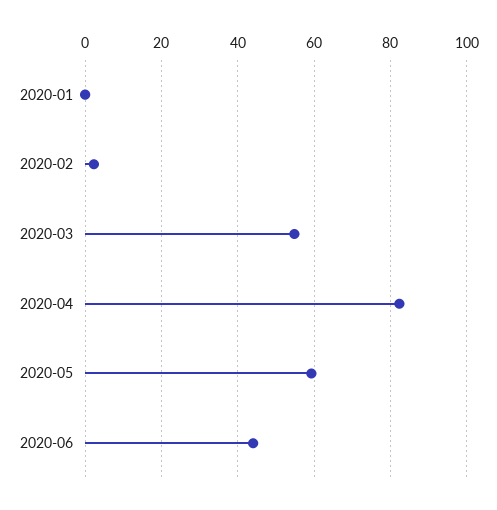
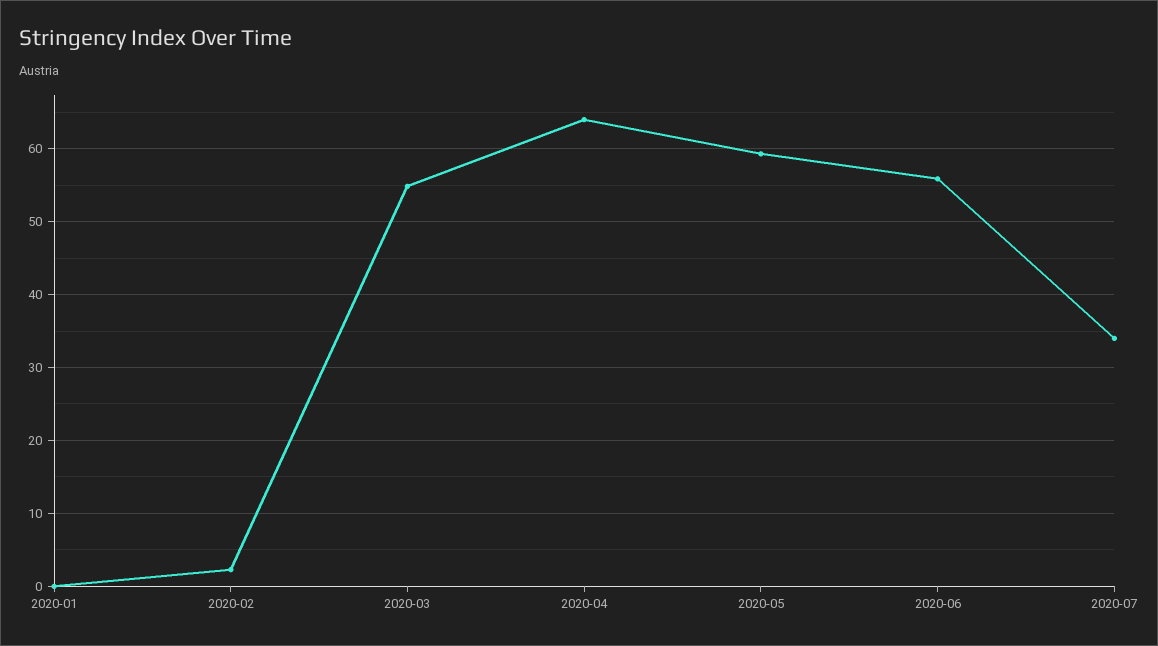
2020-04: 82 -> 64
2020-06: 44 -> 56
2020-07: none -> 34

